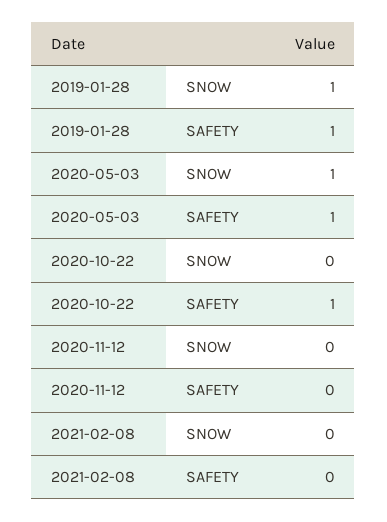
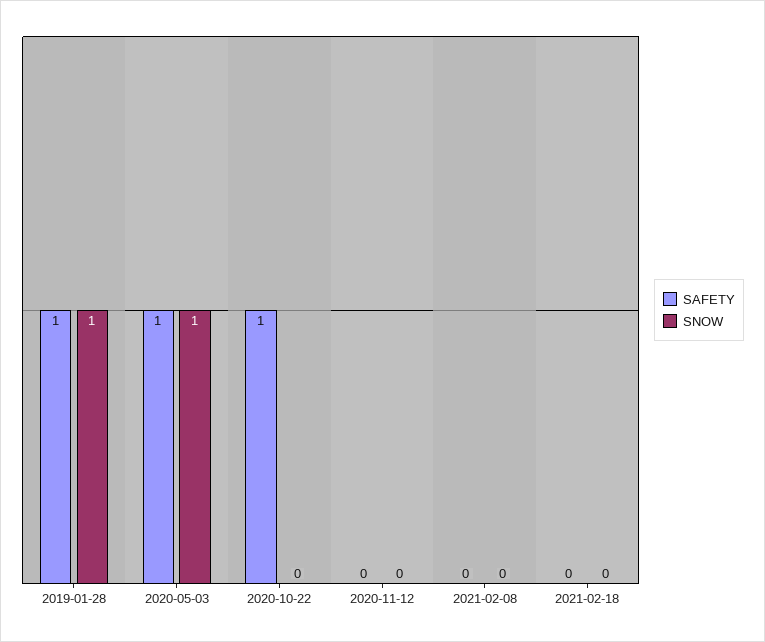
SAFETY, 2021-02-18: none -> 0
SNOW, 2021-02-18: none -> 0

